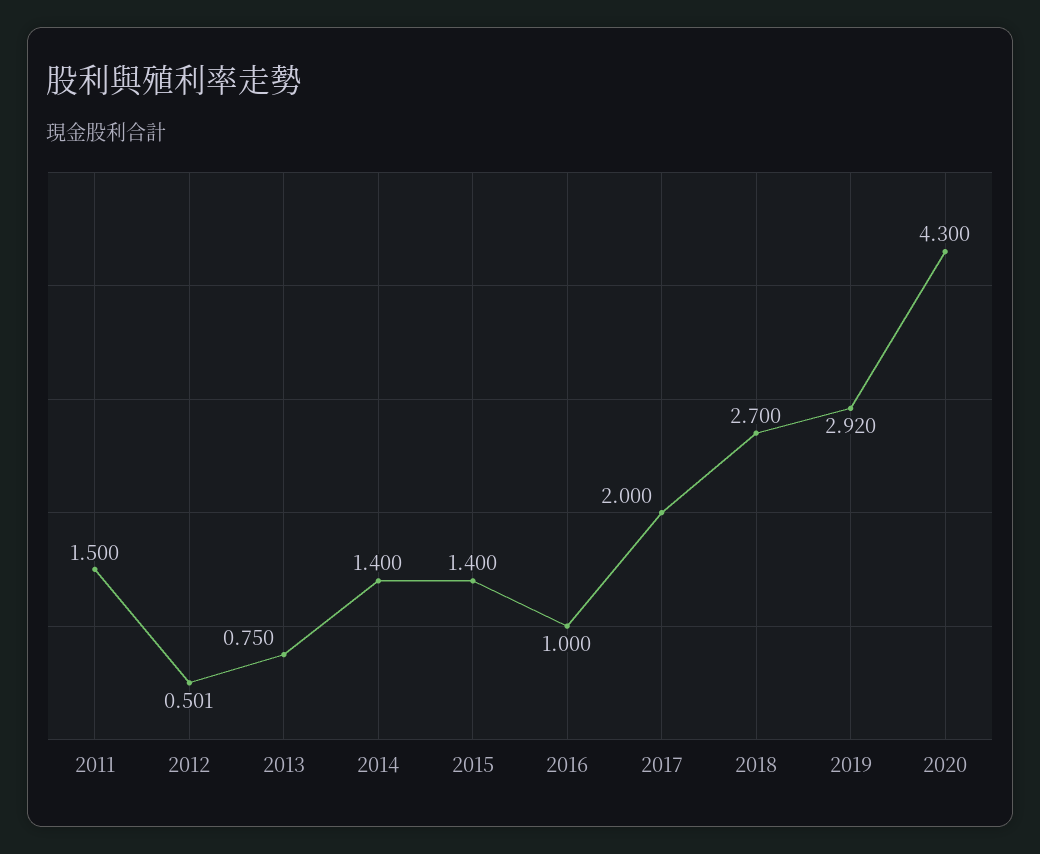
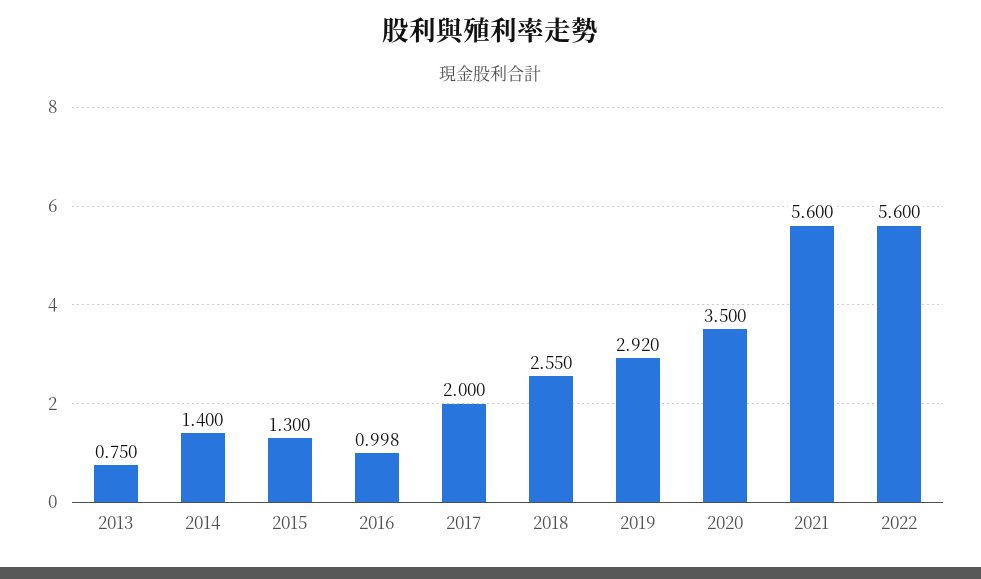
2011: 1.5 -> none
2012: 0.501 -> none
2015: 1.4 -> 1.3
2016: 1 -> 0.998
2018: 2.7 -> 2.55
2020: 4.3 -> 3.5
2021: none -> 5.6
2022: none -> 5.6

